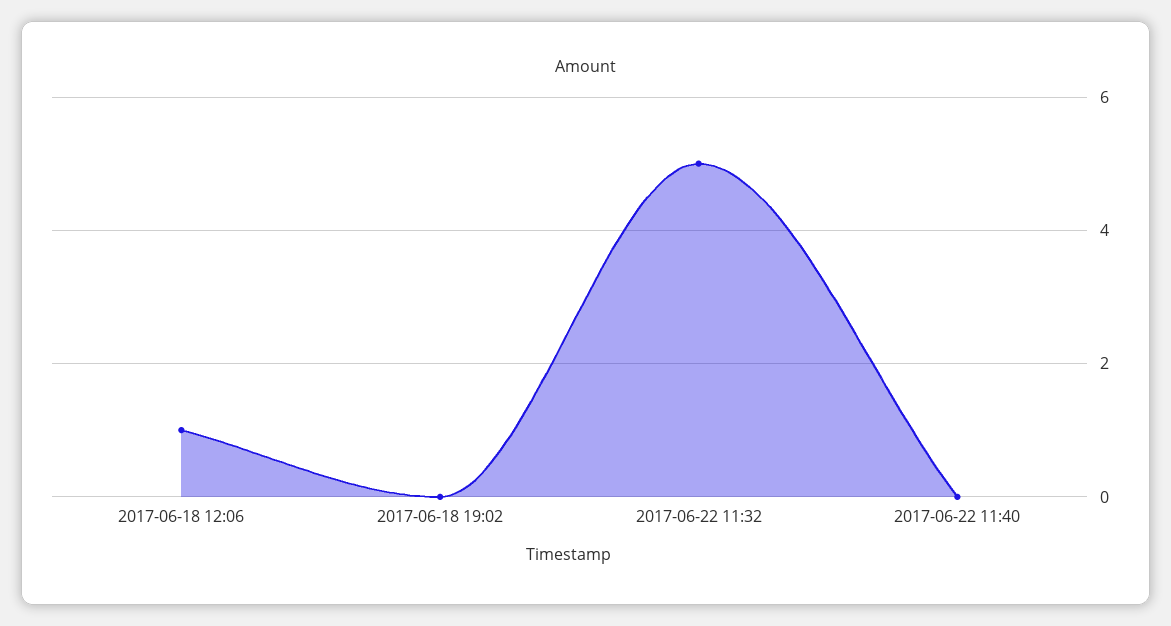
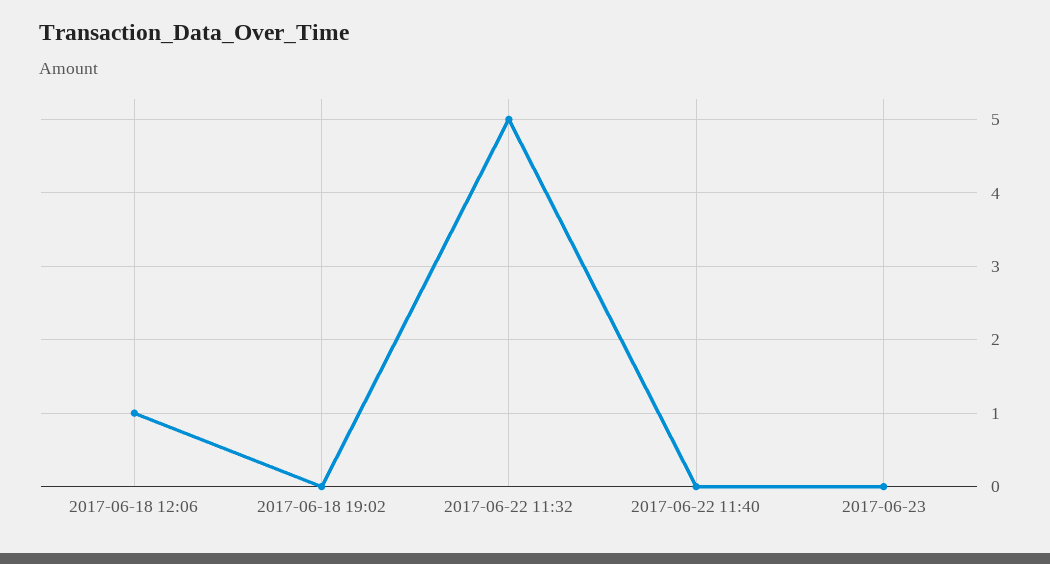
2017-06-23: none -> 0

